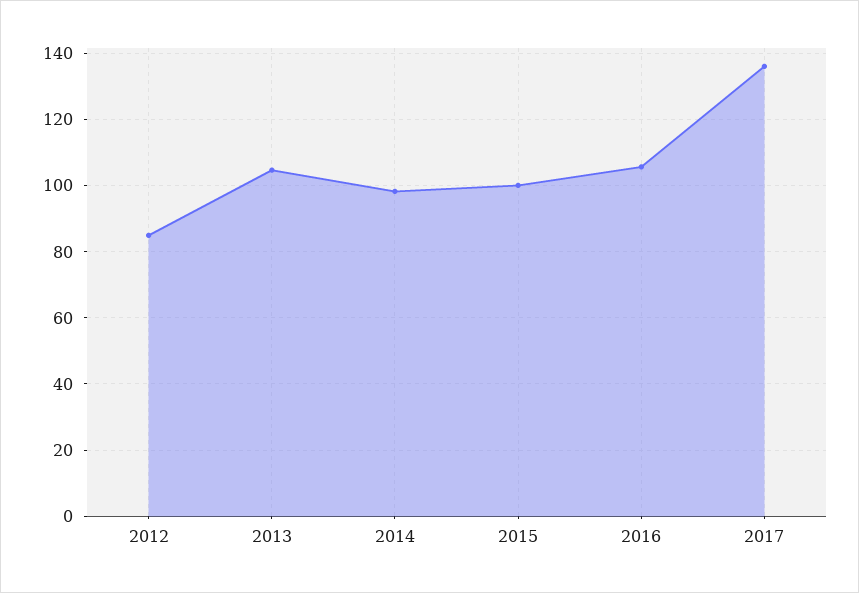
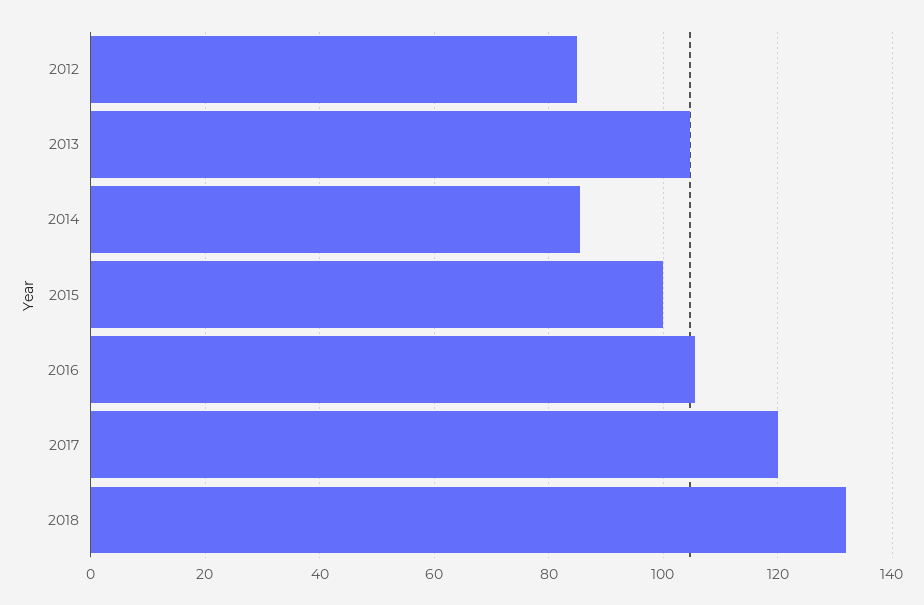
2014: 98 -> 86
2017: 136 -> 120
2018: none -> 132

